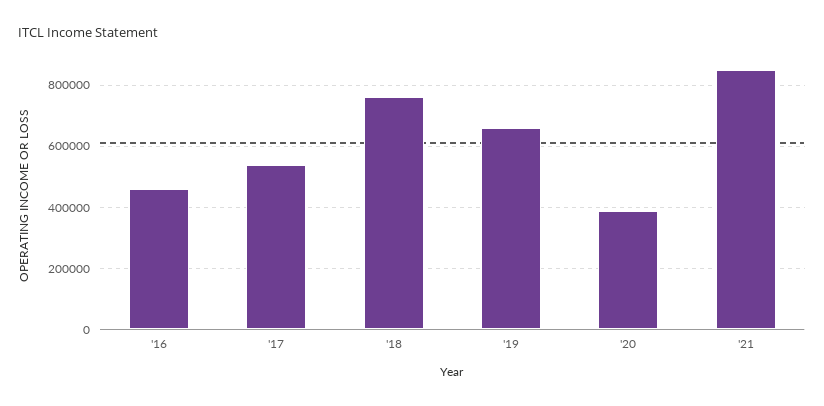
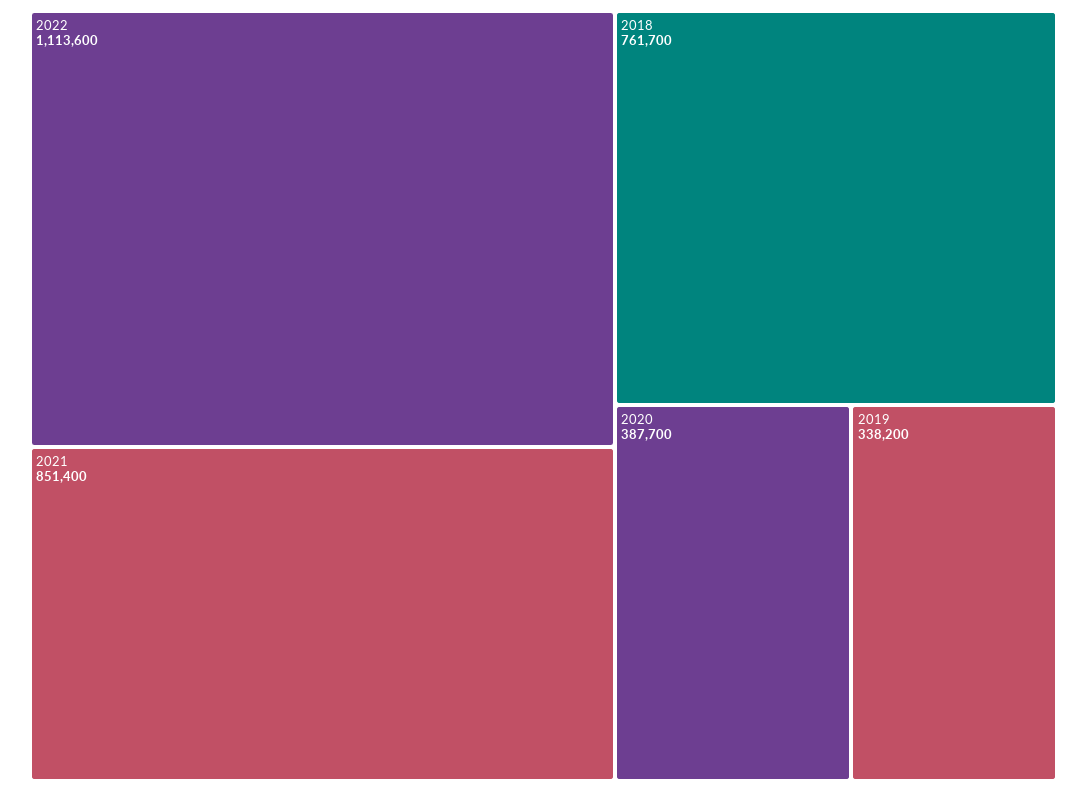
'16: 460000 -> none
'17: 540000 -> none
'19: 660000 -> 338200
2022: none -> 1113600

